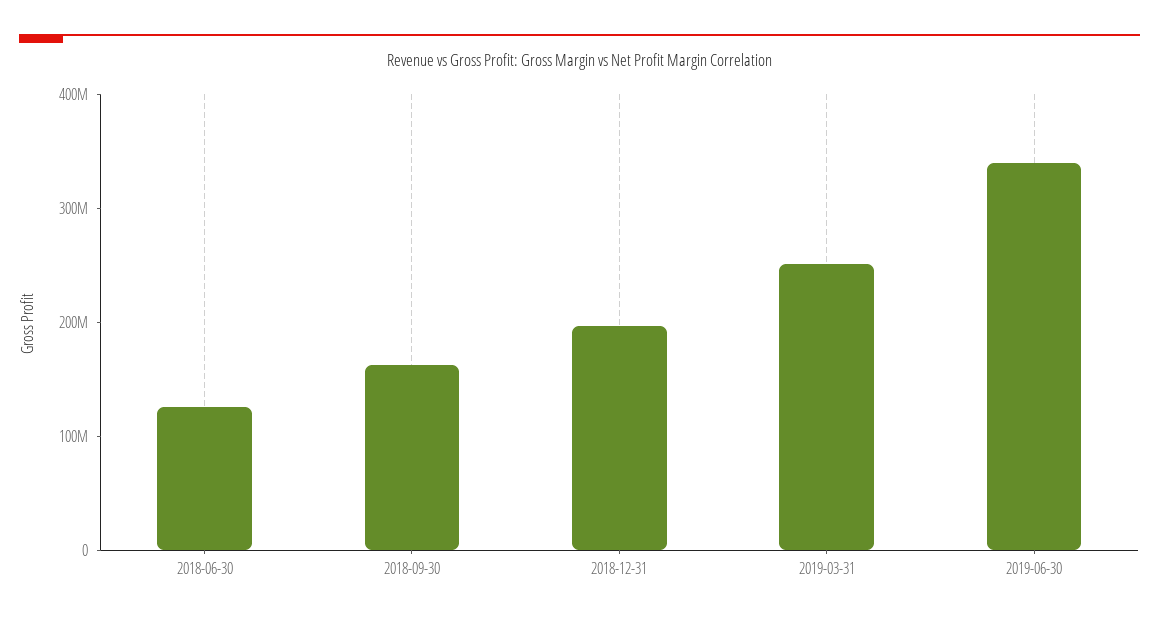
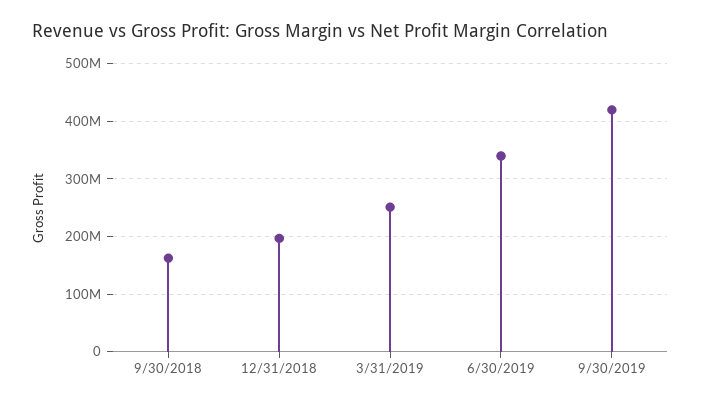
2018-06-30: 120000000 -> none
9/30/2019: none -> 420000000

